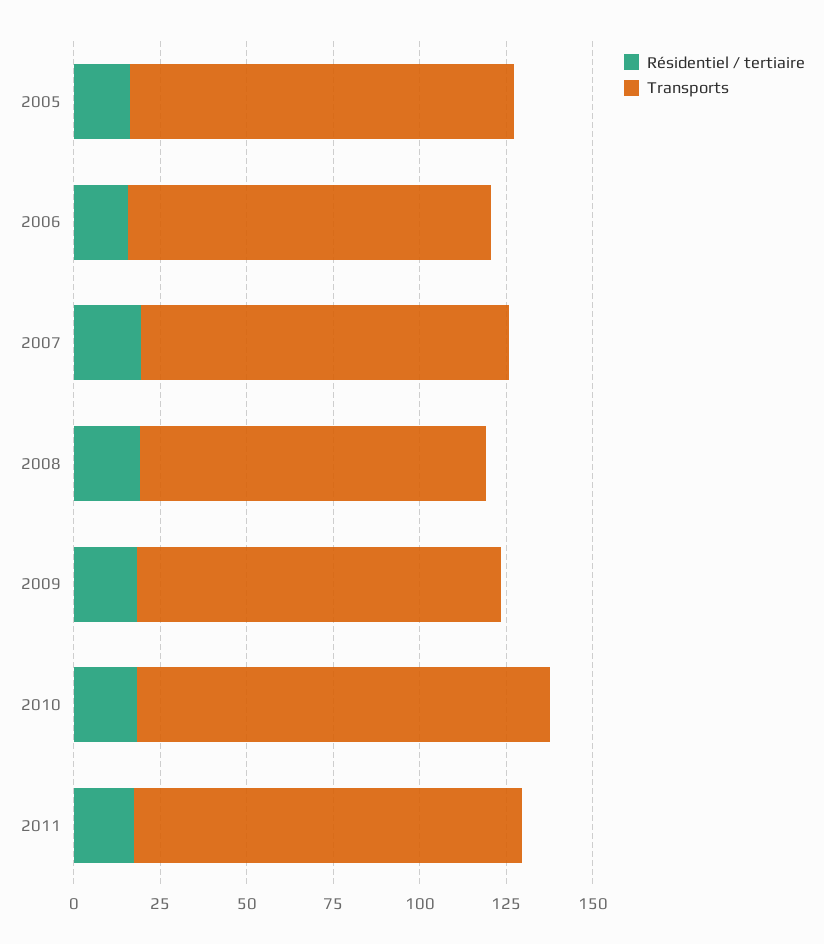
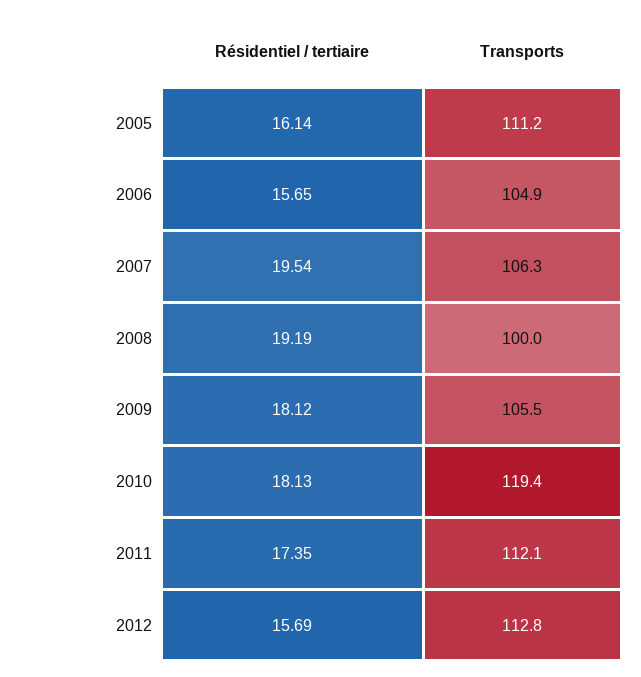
Résidentiel / tertiaire, 2012: none -> 15.69
Transports, 2012: none -> 112.8

